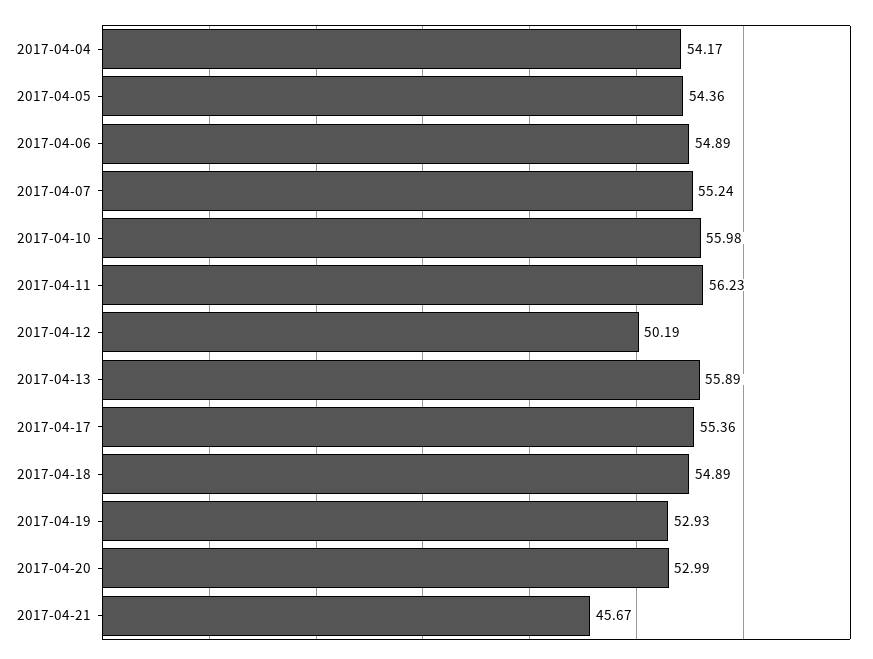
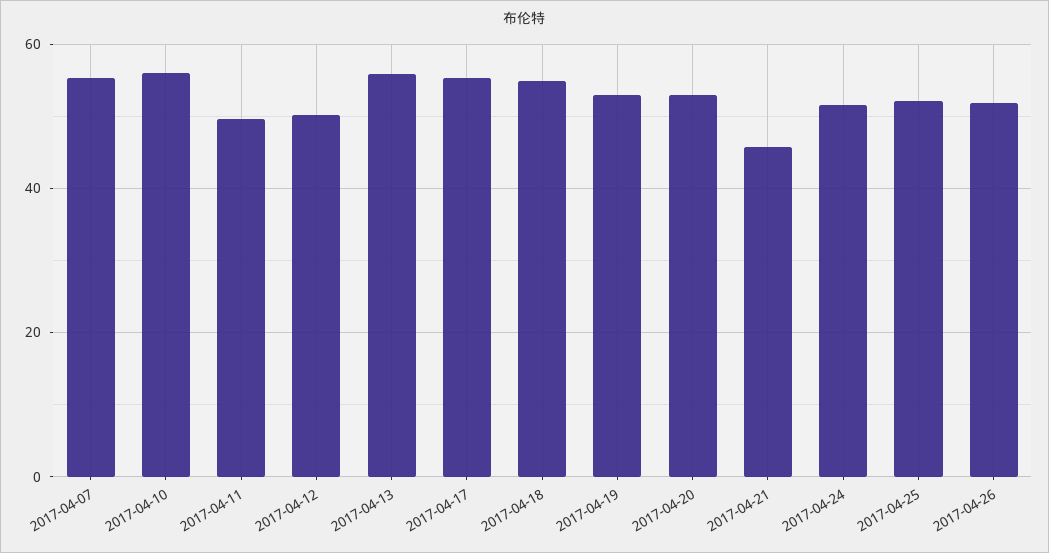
2017-04-04: 54.17 -> none
2017-04-05: 54.36 -> none
2017-04-06: 54.89 -> none
2017-04-11: 56.23 -> 50
2017-04-24: none -> 52
2017-04-25: none -> 52
2017-04-26: none -> 52

